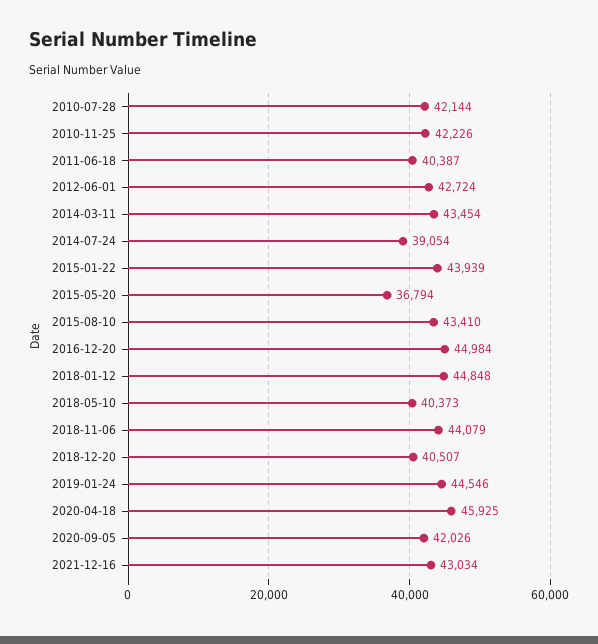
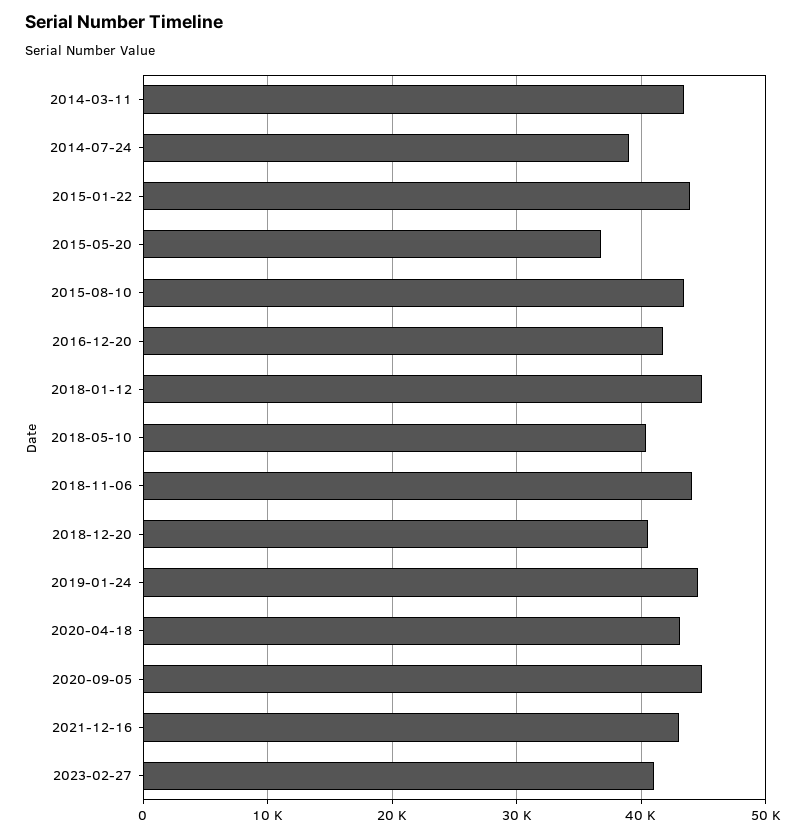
2010-07-28: 42144 -> none
2010-11-25: 42226 -> none
2011-06-18: 40387 -> none
2012-06-01: 42724 -> none
2016-12-20: 44984 -> 42000
2020-04-18: 45925 -> 43000
2020-09-05: 42026 -> 45000
2023-02-27: none -> 41000

